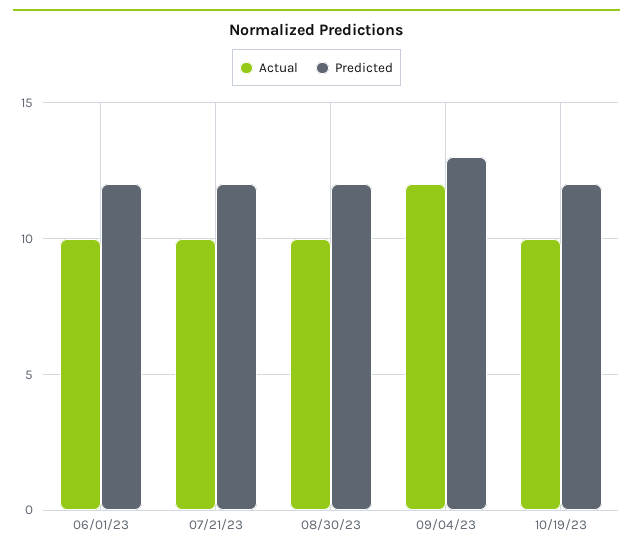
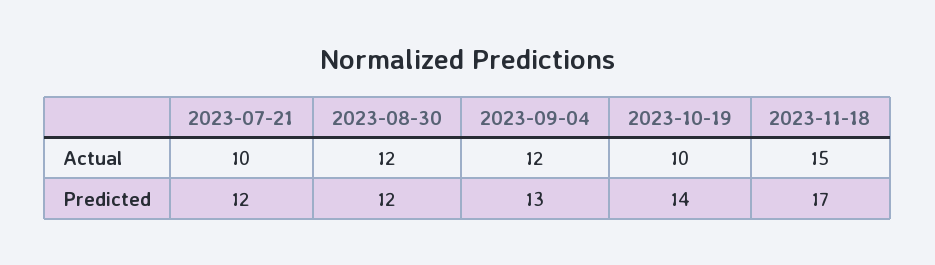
Actual, 06/01/23: 10 -> none
Predicted, 06/01/23: 12 -> none
Actual, 08/30/23: 10 -> 12
Predicted, 10/19/23: 12 -> 14
Actual, 2023-11-18: none -> 15
Predicted, 2023-11-18: none -> 17

